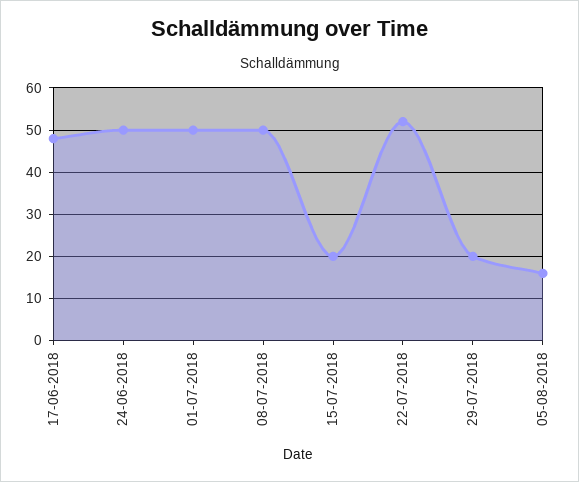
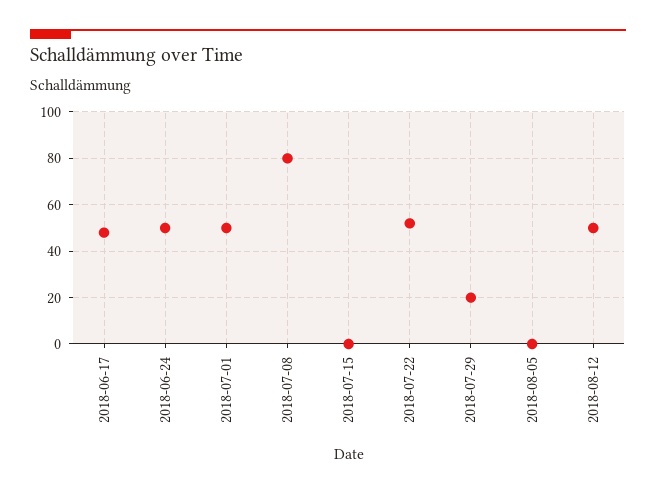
08-07-2018: 50 -> 80
15-07-2018: 20 -> 0
05-08-2018: 15 -> 0
2018-08-12: none -> 50

